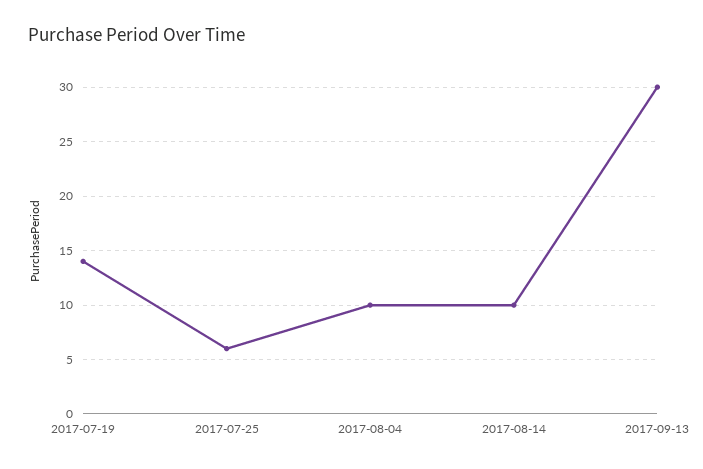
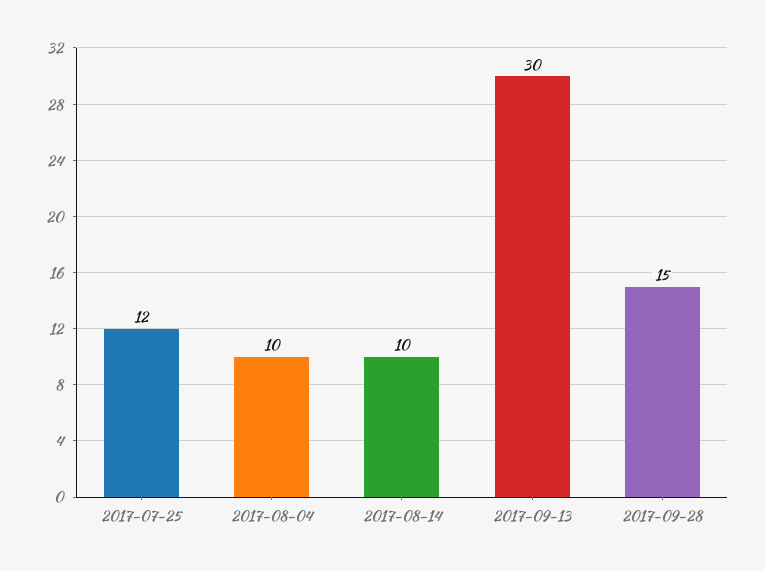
2017-07-19: 14 -> none
2017-07-25: 6 -> 12
2017-09-28: none -> 15

